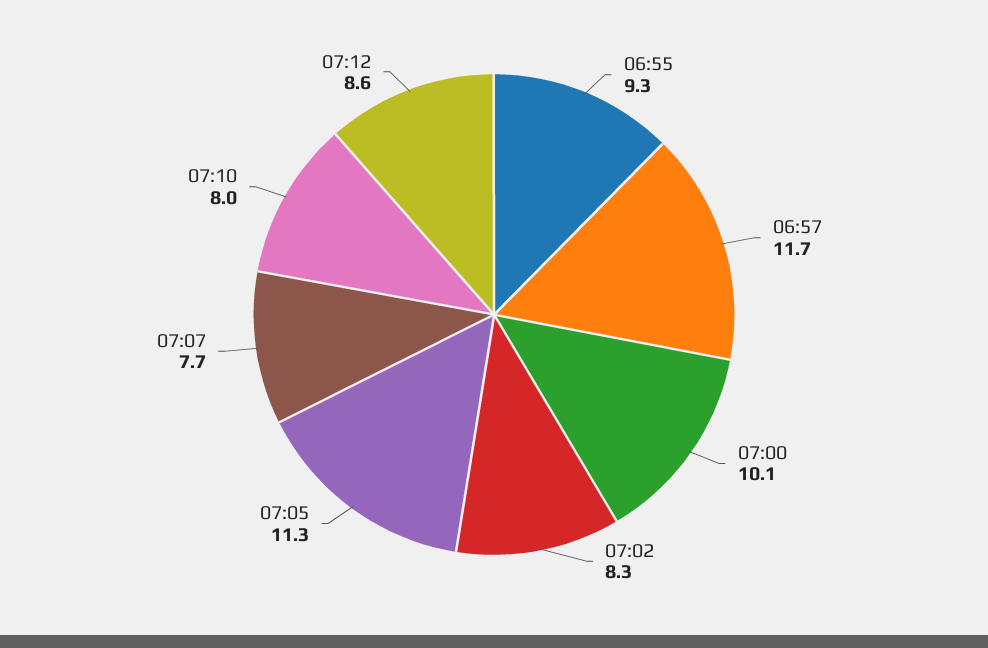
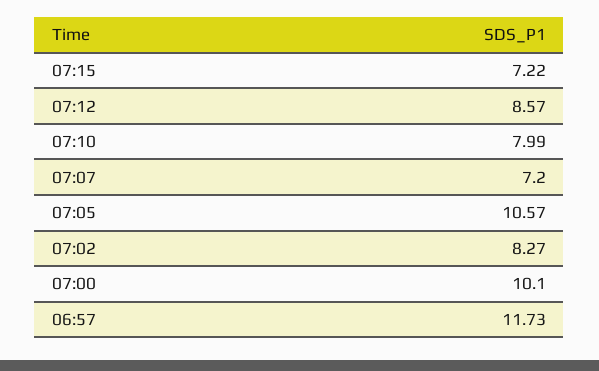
06:55: 9.3 -> none
07:05: 11.3 -> 10.57
07:07: 7.7 -> 7.2
07:15: none -> 7.22

